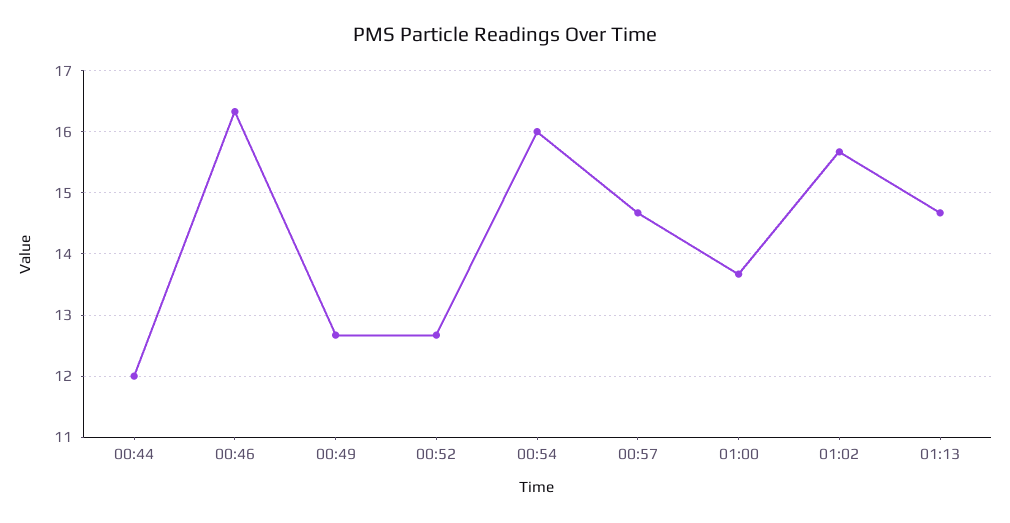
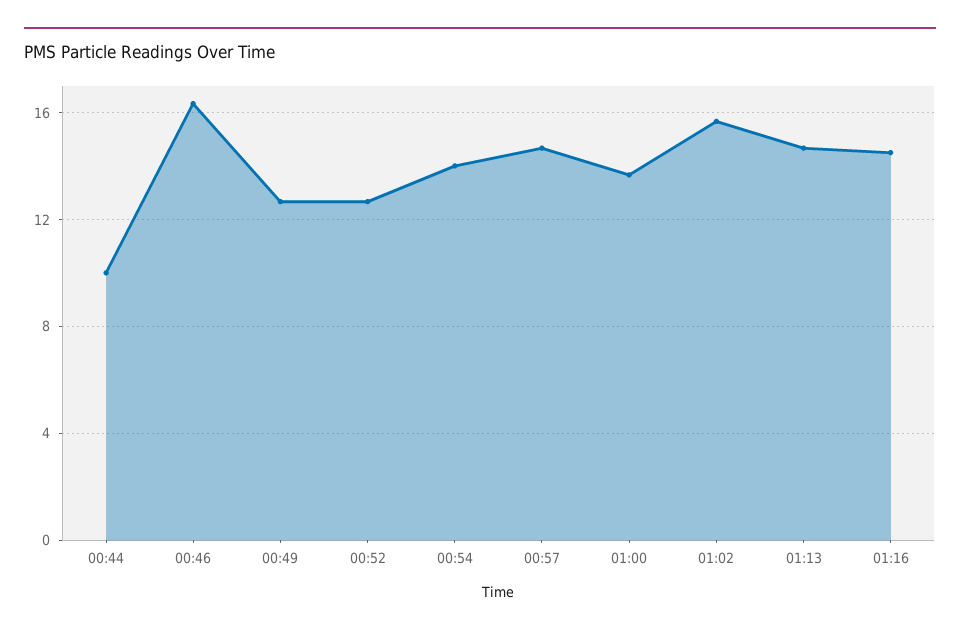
00:44: 12 -> 10
00:54: 16 -> 14
01:16: none -> 14.5

